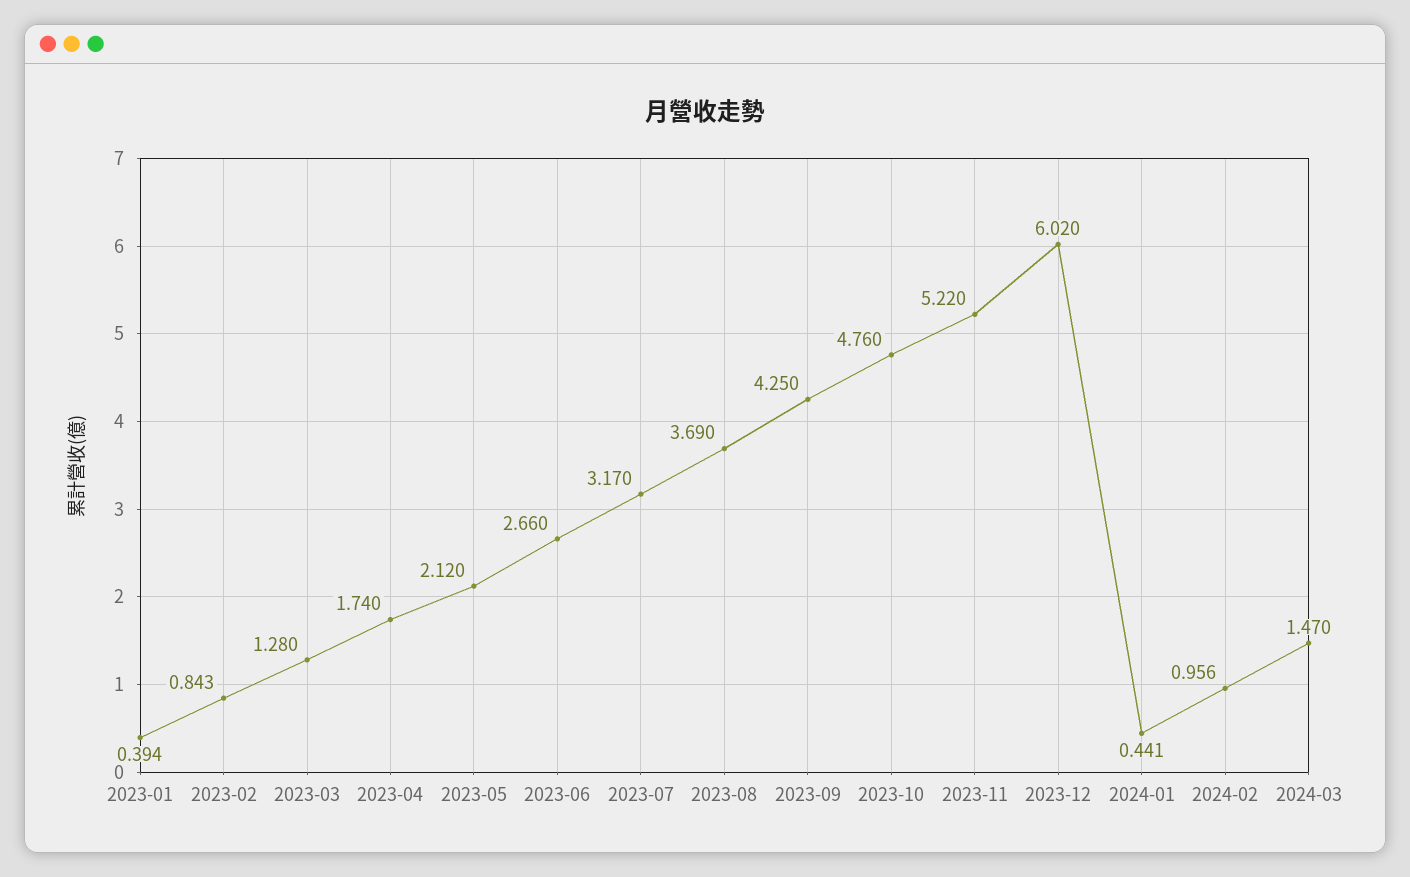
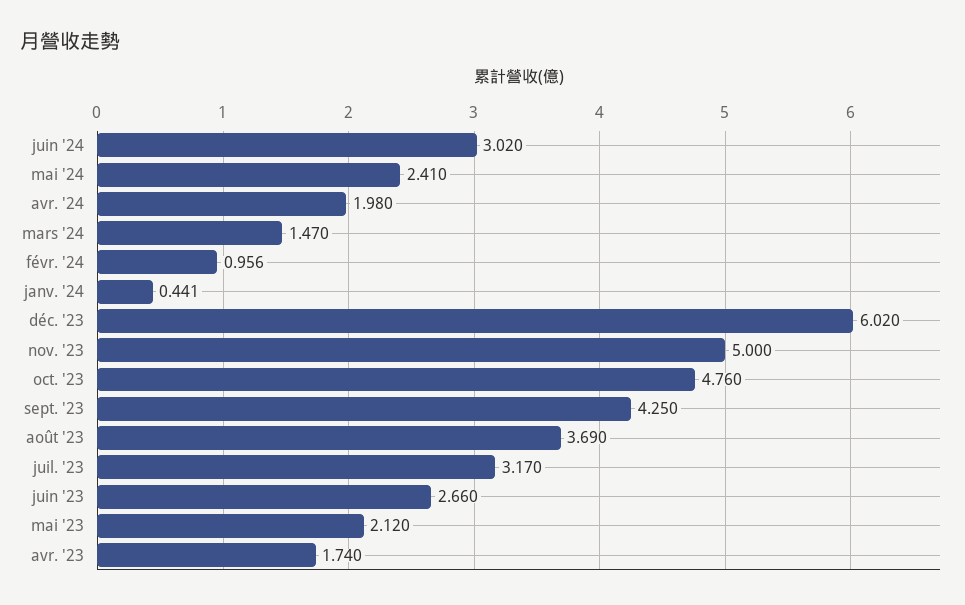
2023-01: 0.394 -> none
2023-02: 0.843 -> none
2023-03: 1.28 -> none
2023-11: 5.22 -> 5
juin '24: none -> 3.02
mai '24: none -> 2.41
avr. '24: none -> 1.98

